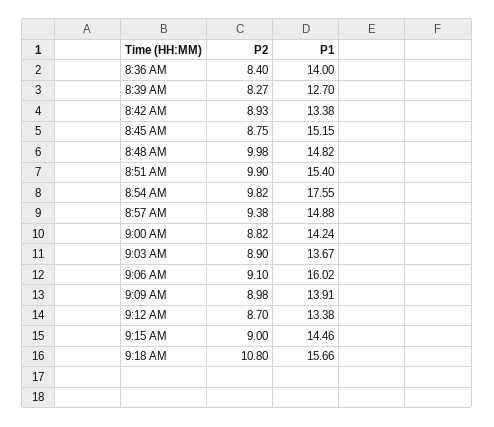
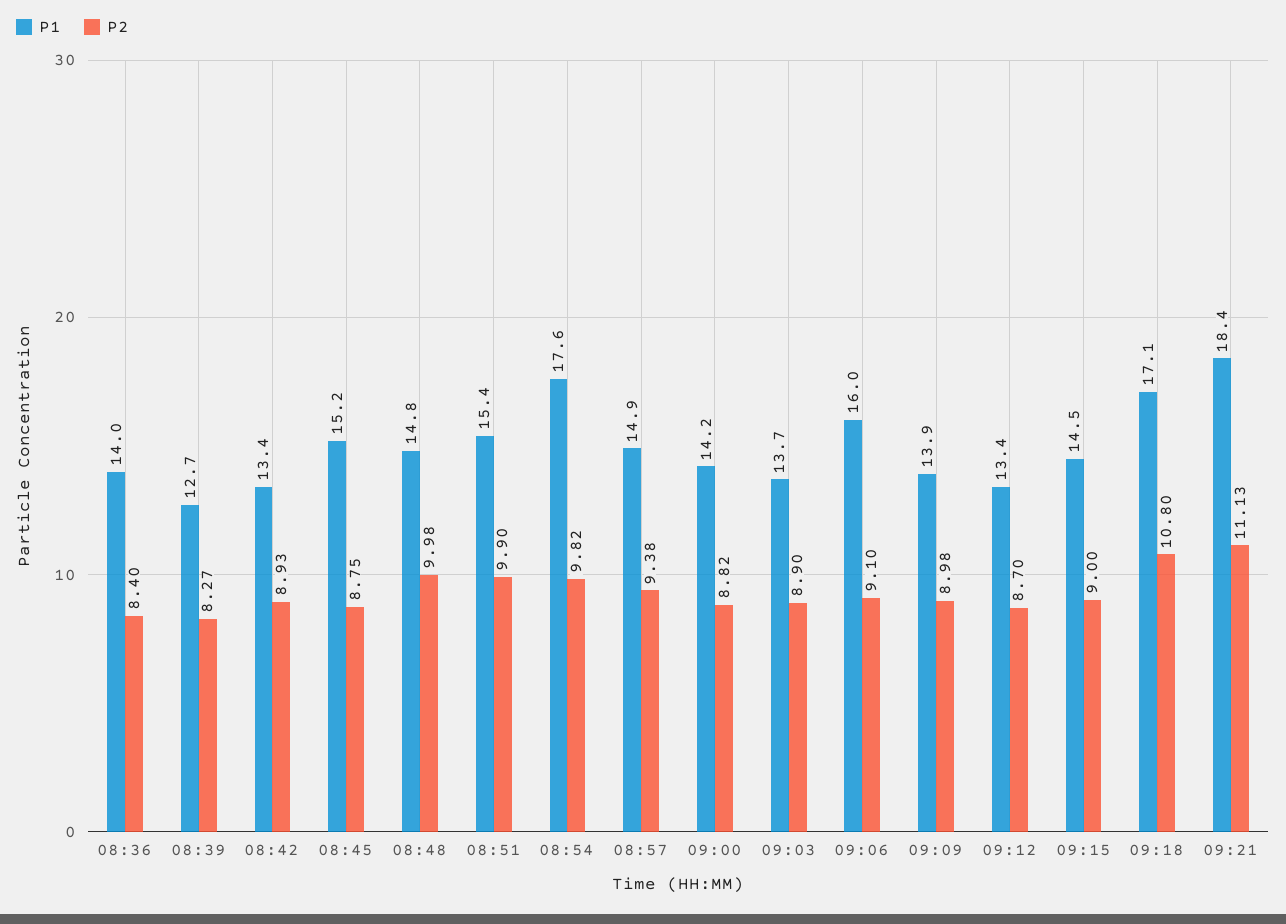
P1, 9:18 AM: 15.66 -> 17.1
P1, 09:21: none -> 18.4
P2, 09:21: none -> 11.13

